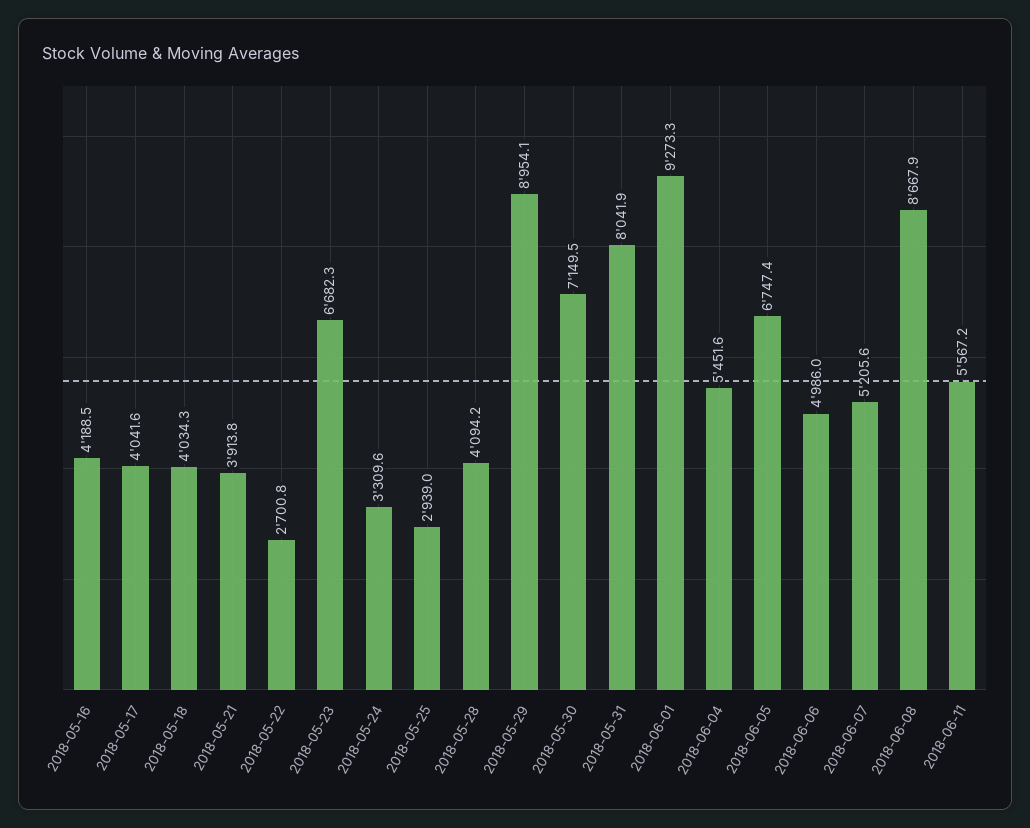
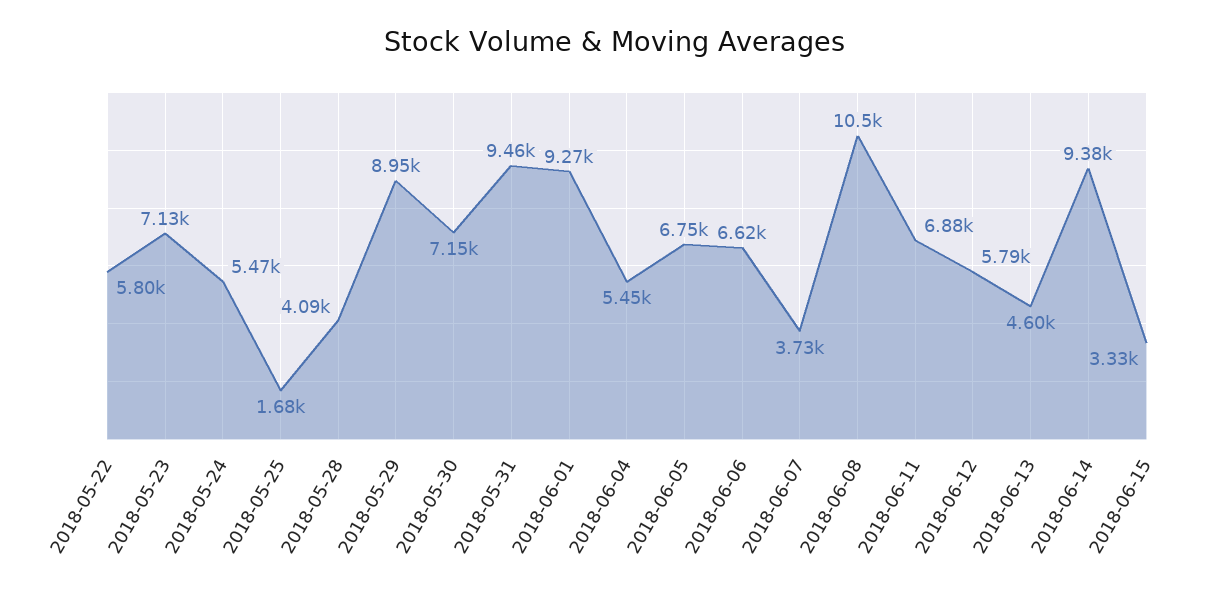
2018-05-16: 4188.5 -> none
2018-05-17: 4041.6 -> none
2018-05-18: 4034.3 -> none
2018-05-21: 3913.8 -> none
2018-05-22: 2700.8 -> 5800
2018-05-23: 6682.3 -> 7130
2018-05-24: 3309.6 -> 5470
2018-05-25: 2939 -> 1680
2018-05-31: 8041.9 -> 9460
2018-06-06: 4986 -> 6620
2018-06-07: 5205.6 -> 3730
2018-06-08: 8667.9 -> 10500
2018-06-11: 5567.2 -> 6880
2018-06-12: none -> 5790
2018-06-13: none -> 4600
2018-06-14: none -> 9380
2018-06-15: none -> 3330

